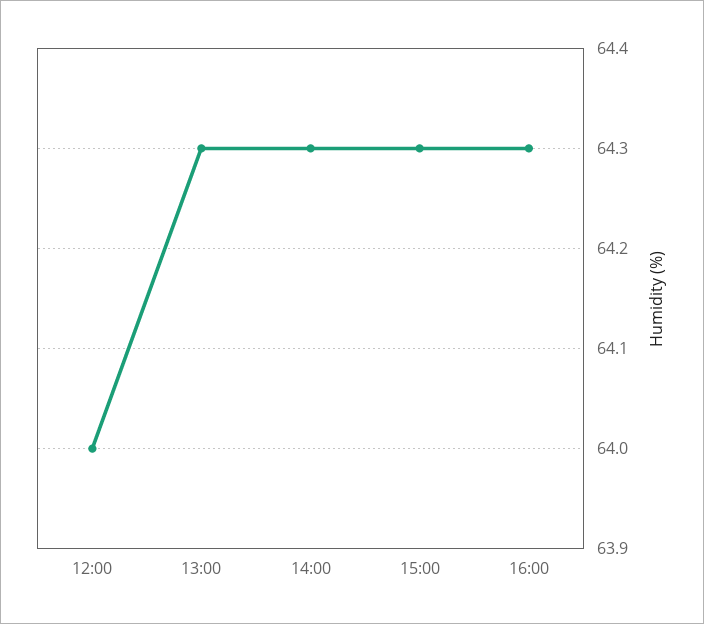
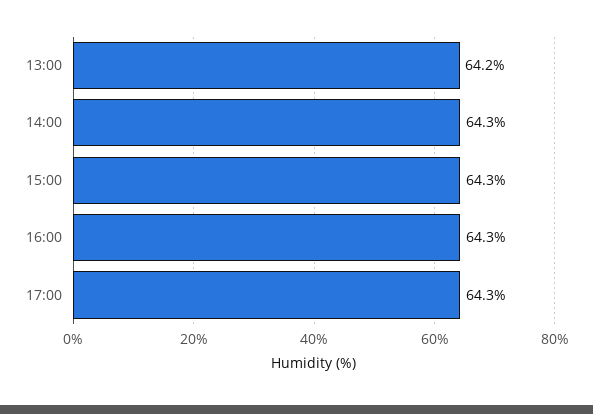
12:00: 64 -> none
13:00: 64.3 -> 64.2
17:00: none -> 64.3

